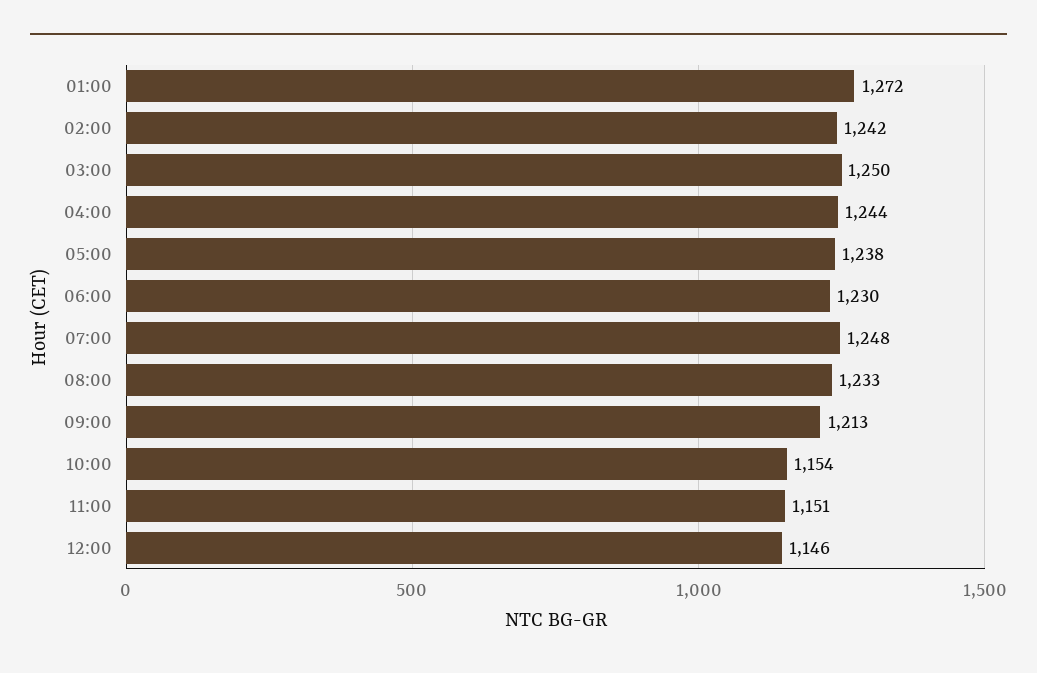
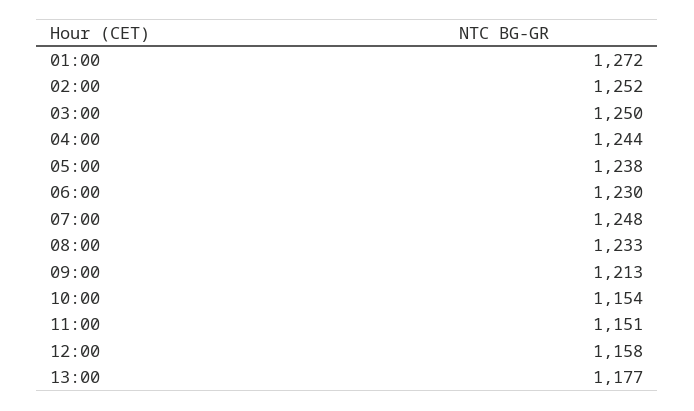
02:00: 1242 -> 1252
12:00: 1146 -> 1158
13:00: none -> 1177

